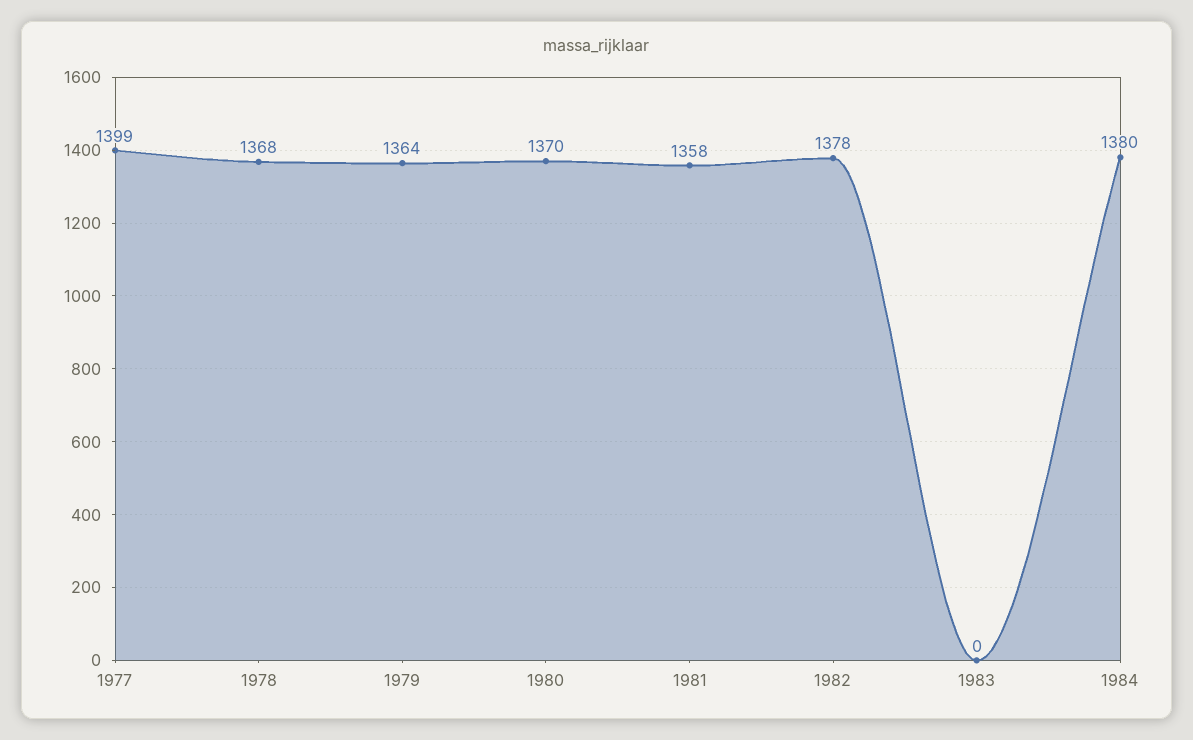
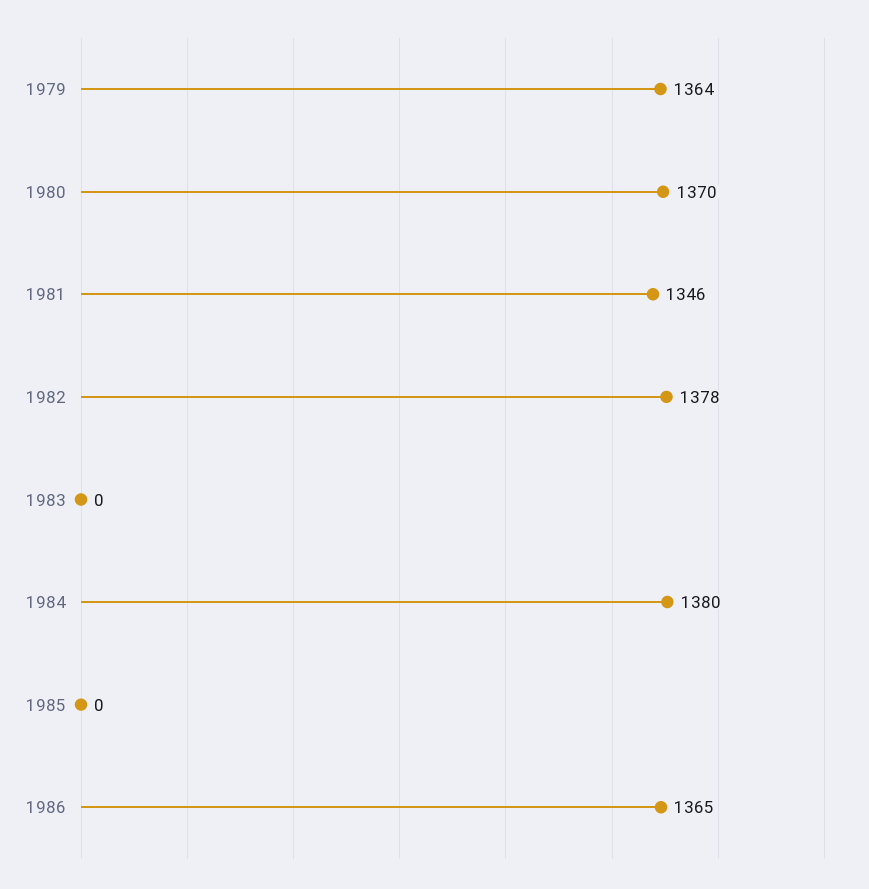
1977: 1399 -> none
1978: 1368 -> none
1981: 1358 -> 1346
1985: none -> 0
1986: none -> 1365

